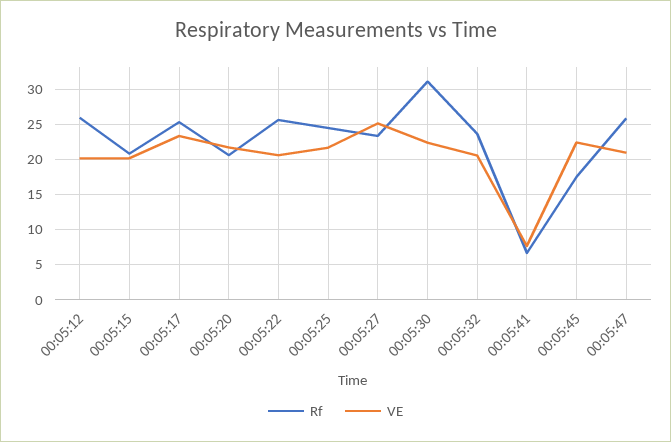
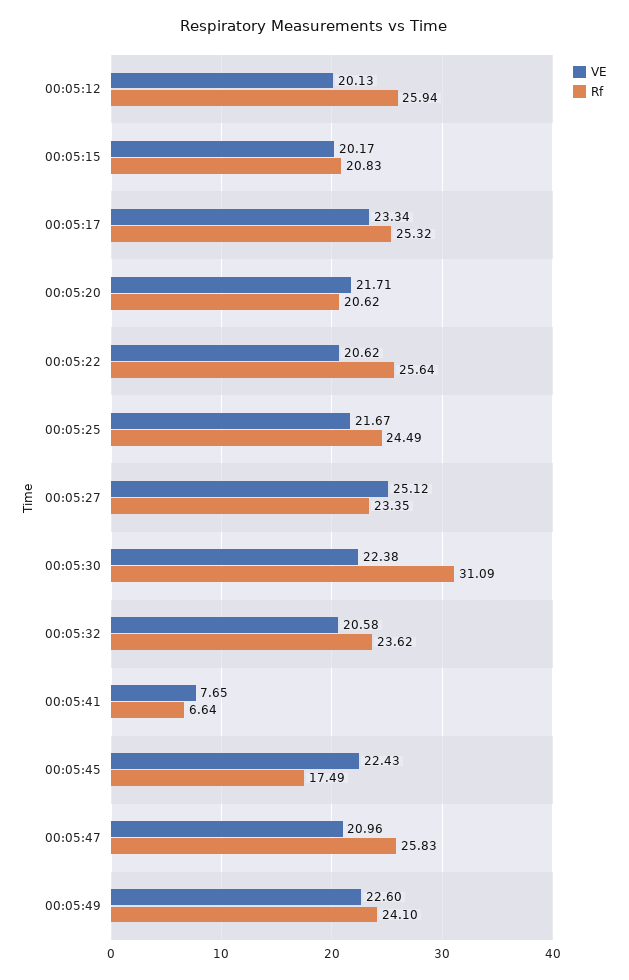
VE, 00:05:49: none -> 22.6
Rf, 00:05:49: none -> 24.1

